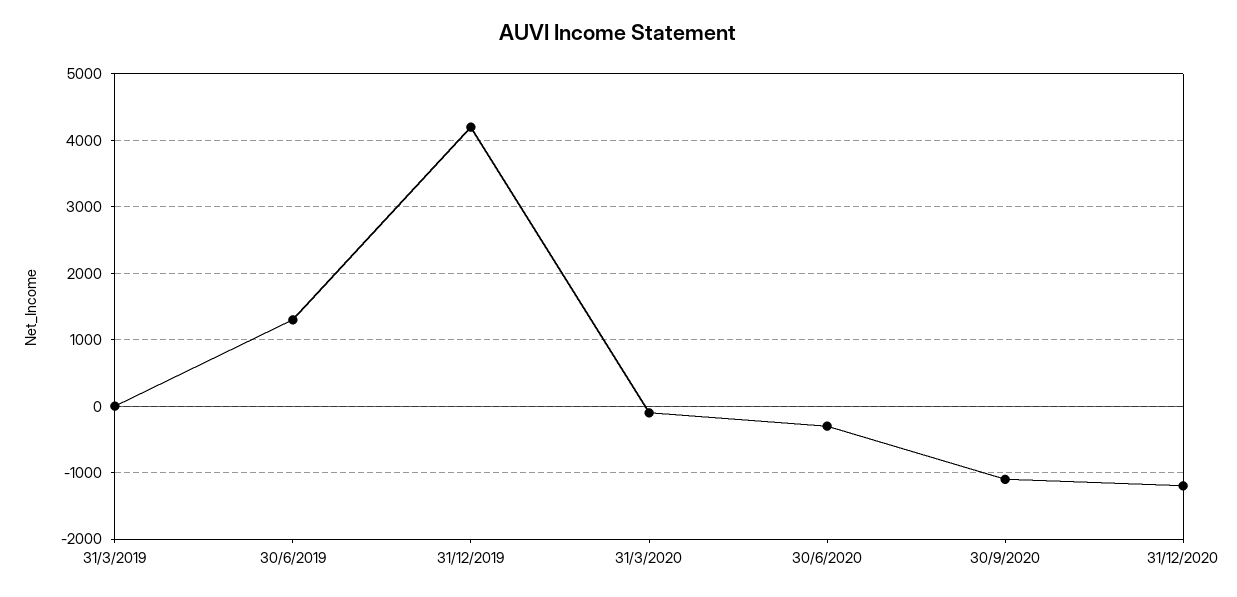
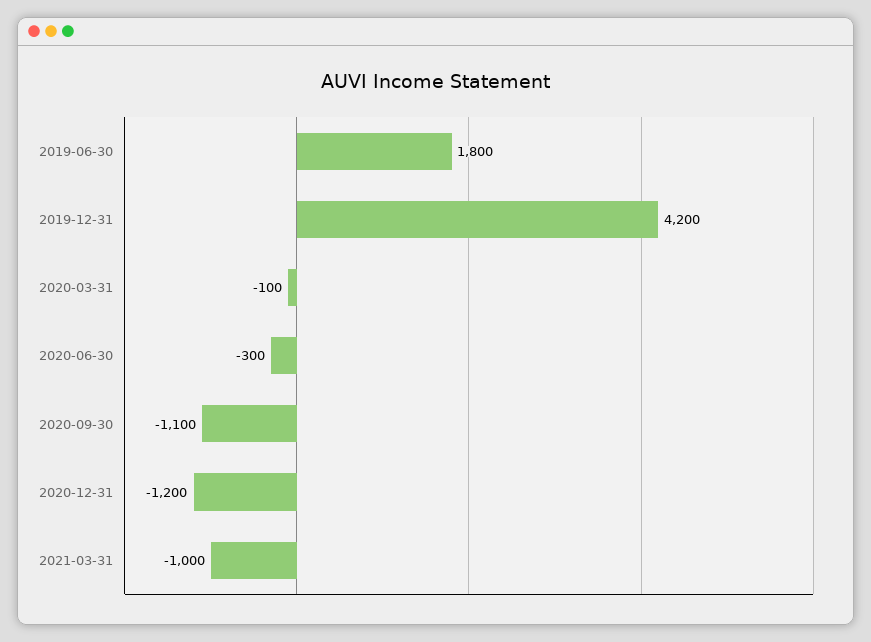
31/3/2019: 0 -> none
30/6/2019: 1300 -> 1800
2021-03-31: none -> -1000

